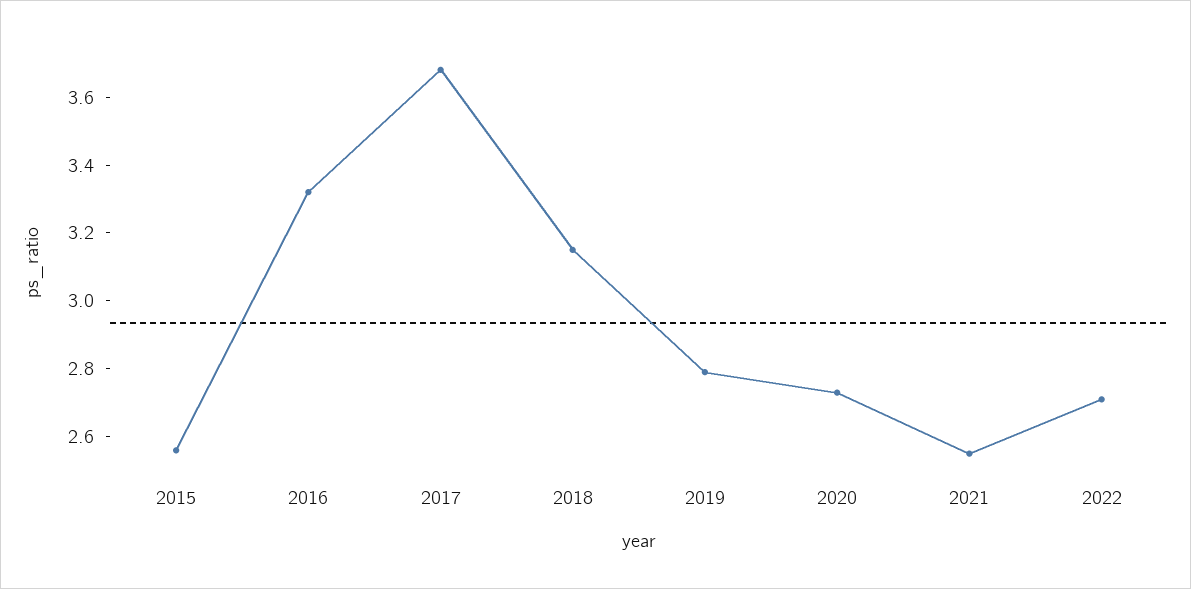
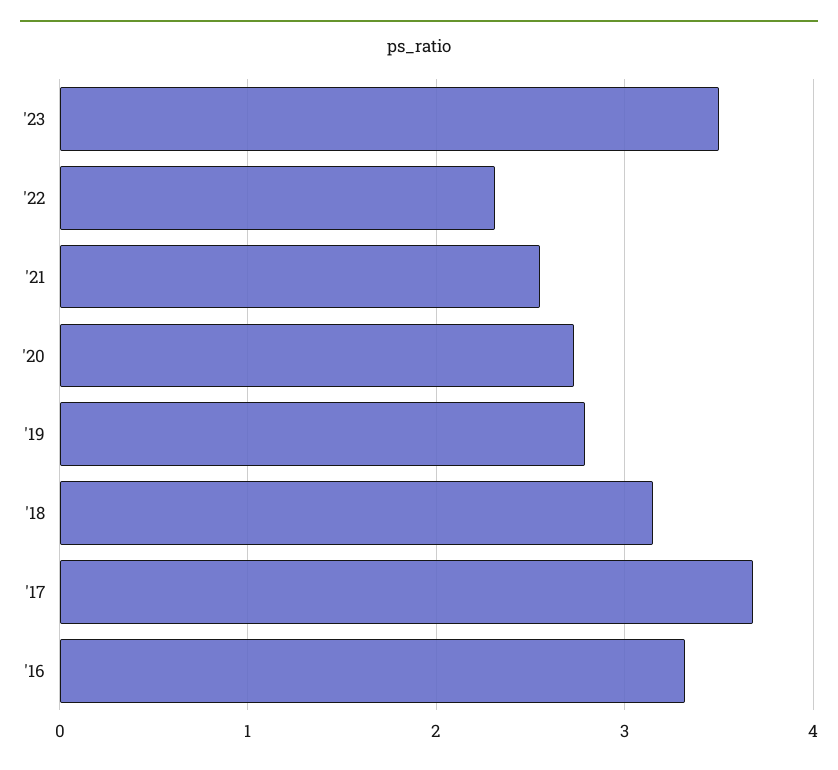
2015: 2.55 -> none
2022: 2.7 -> 2.3
'23: none -> 3.5

